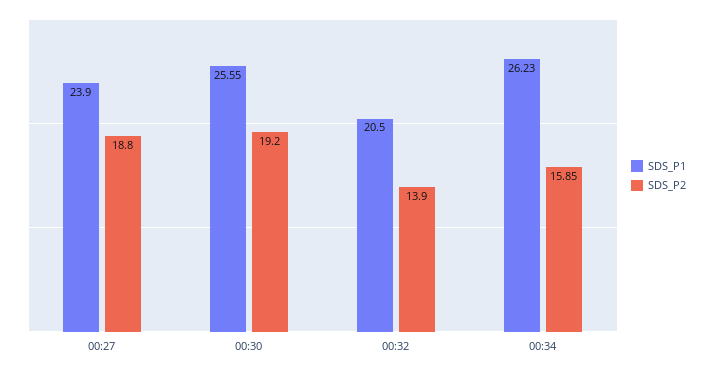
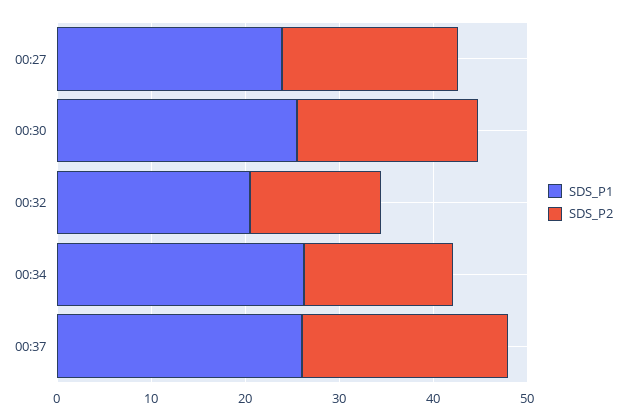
SDS_P1, 00:37: none -> 26
SDS_P2, 00:37: none -> 22

